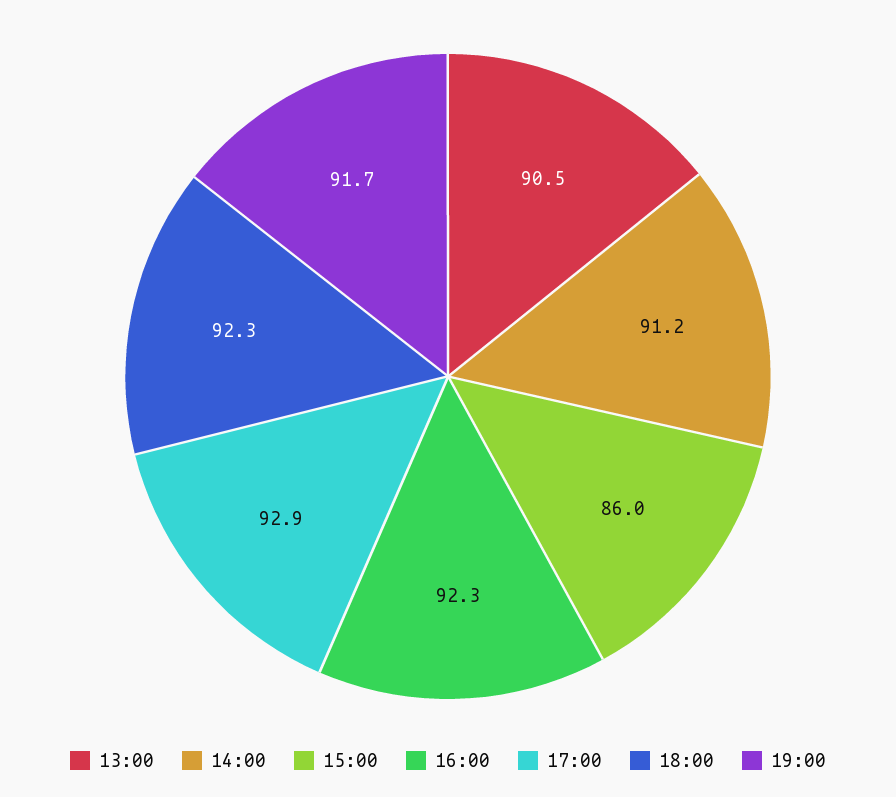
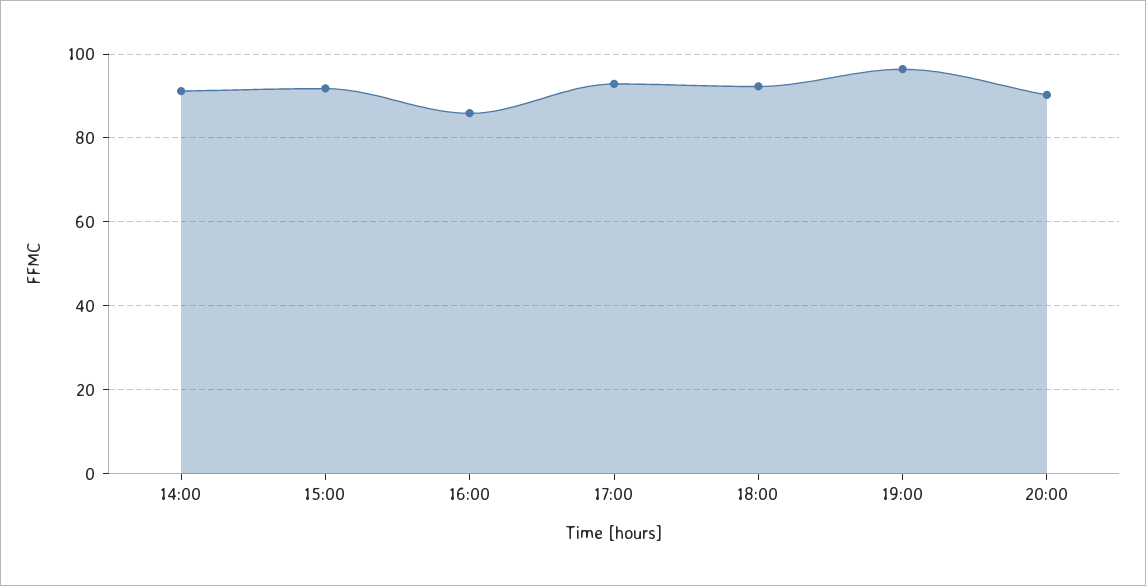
13:00: 90.5 -> none
15:00: 86 -> 92
16:00: 92.3 -> 86
19:00: 91.7 -> 96
20:00: none -> 90

